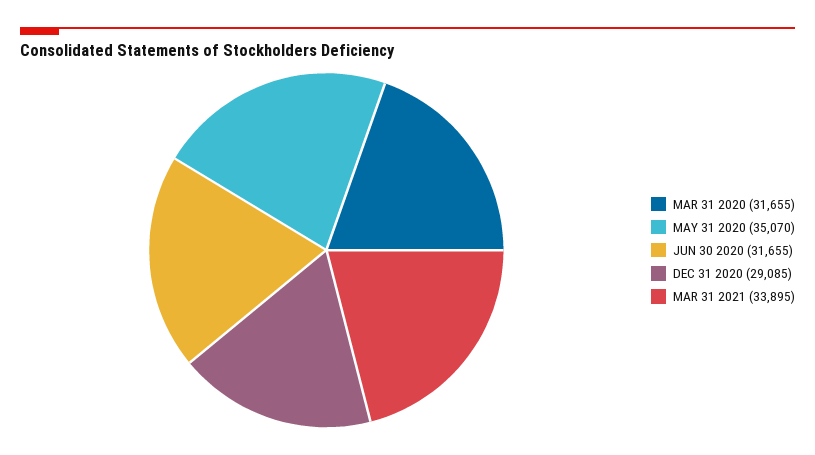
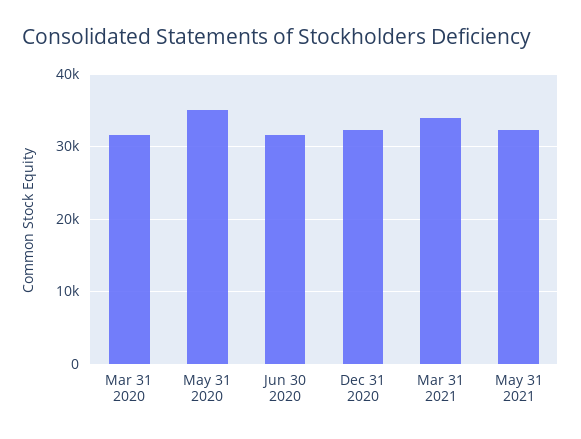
DEC 31 2020: 29085 -> 32000
May 31 2021: none -> 32000

